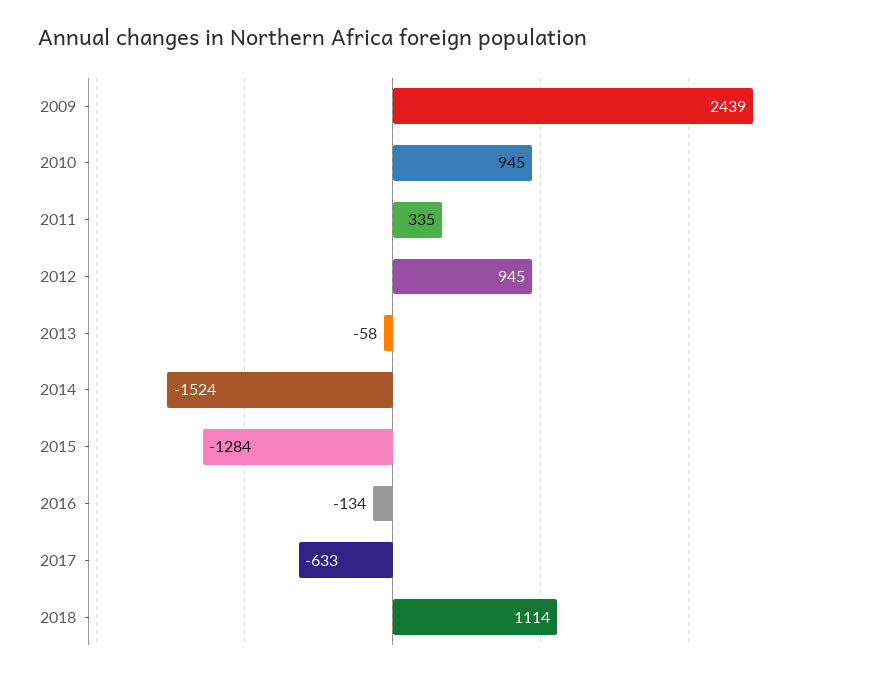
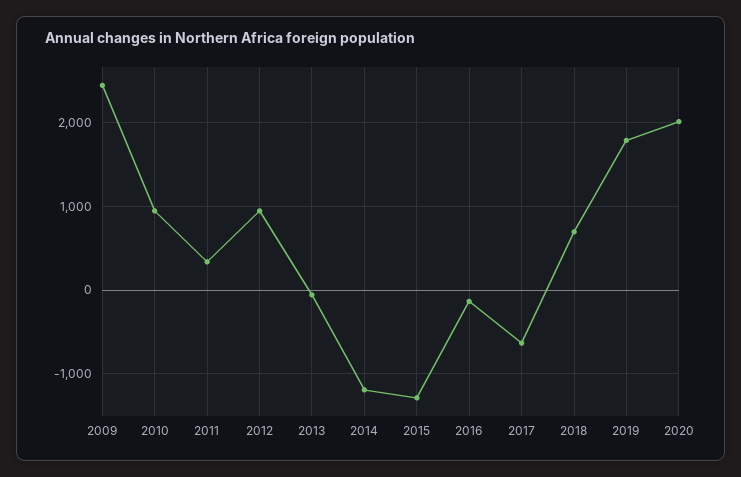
2014: -1524 -> -1200
2018: 1114 -> 700
2019: none -> 1800
2020: none -> 2000

